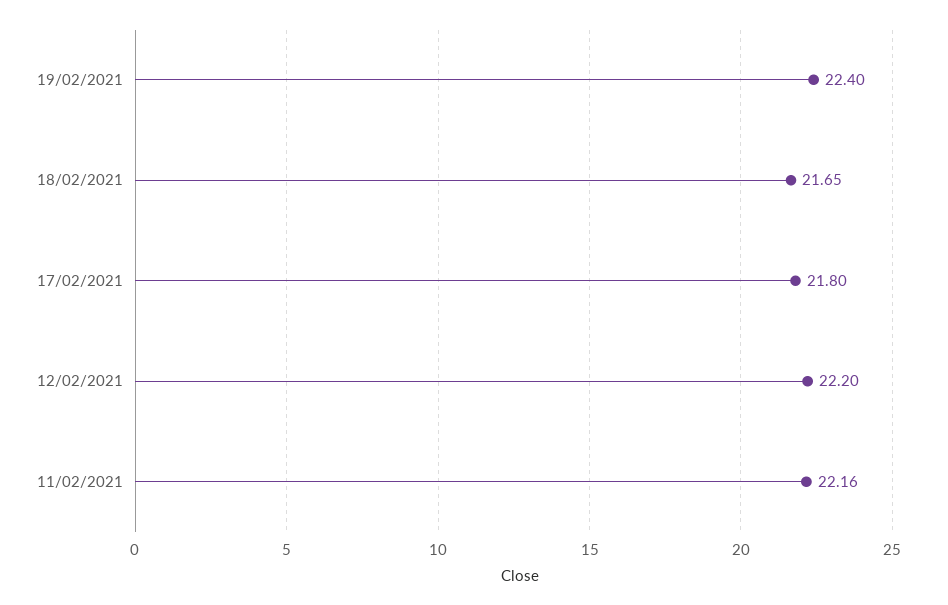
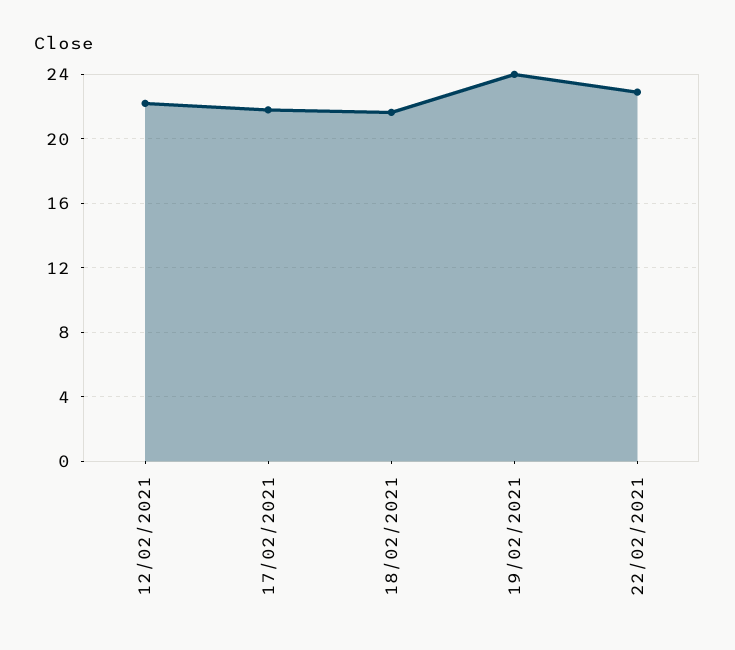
19/02/2021: 22.4 -> 24
11/02/2021: 22.16 -> none
22/02/2021: none -> 23

